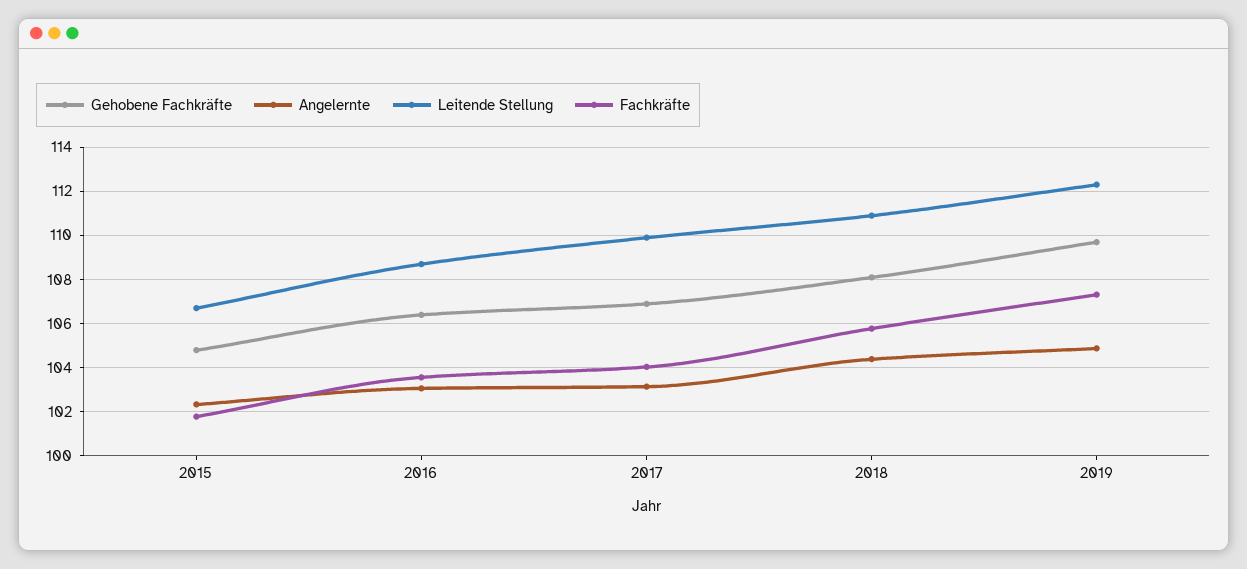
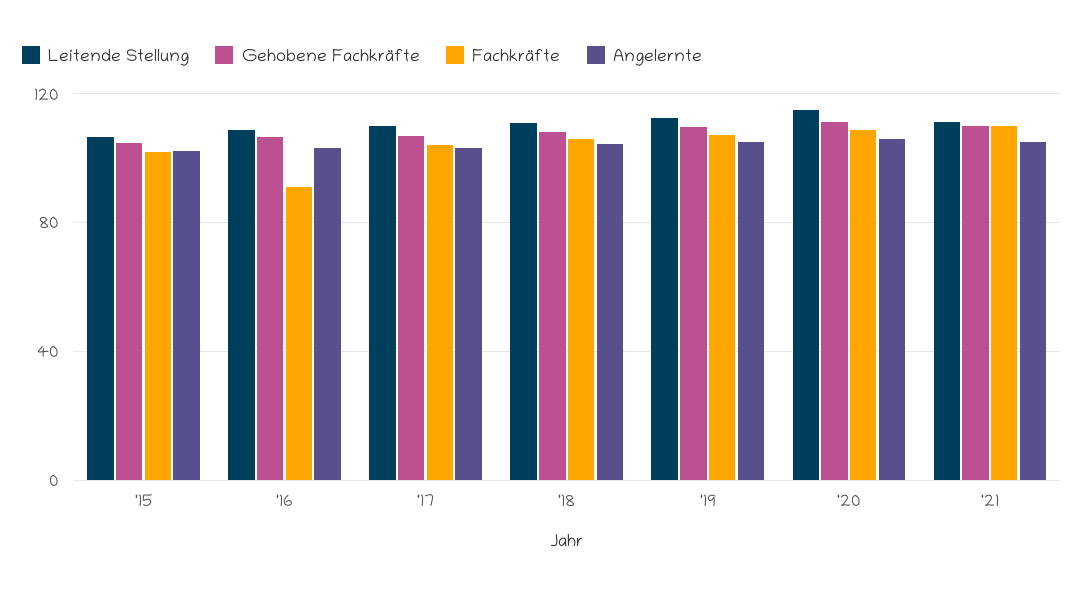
Fachkräfte, 2016: 103.5 -> 90
Leitende Stellung, '20: none -> 115
Gehobene Fachkräfte, '20: none -> 110
Fachkräfte, '20: none -> 110
Angelernte, '20: none -> 105
Leitende Stellung, '21: none -> 110
Gehobene Fachkräfte, '21: none -> 110
Fachkräfte, '21: none -> 110
Angelernte, '21: none -> 105

